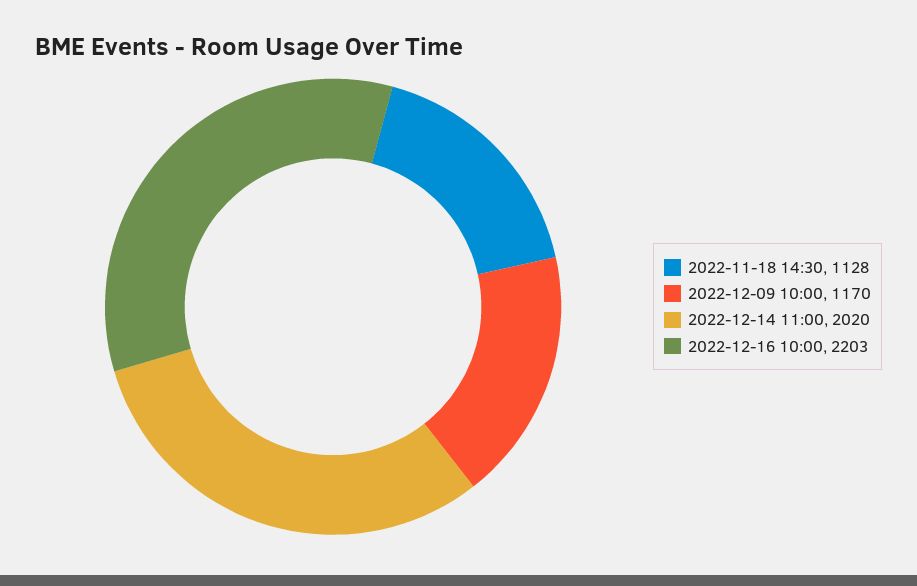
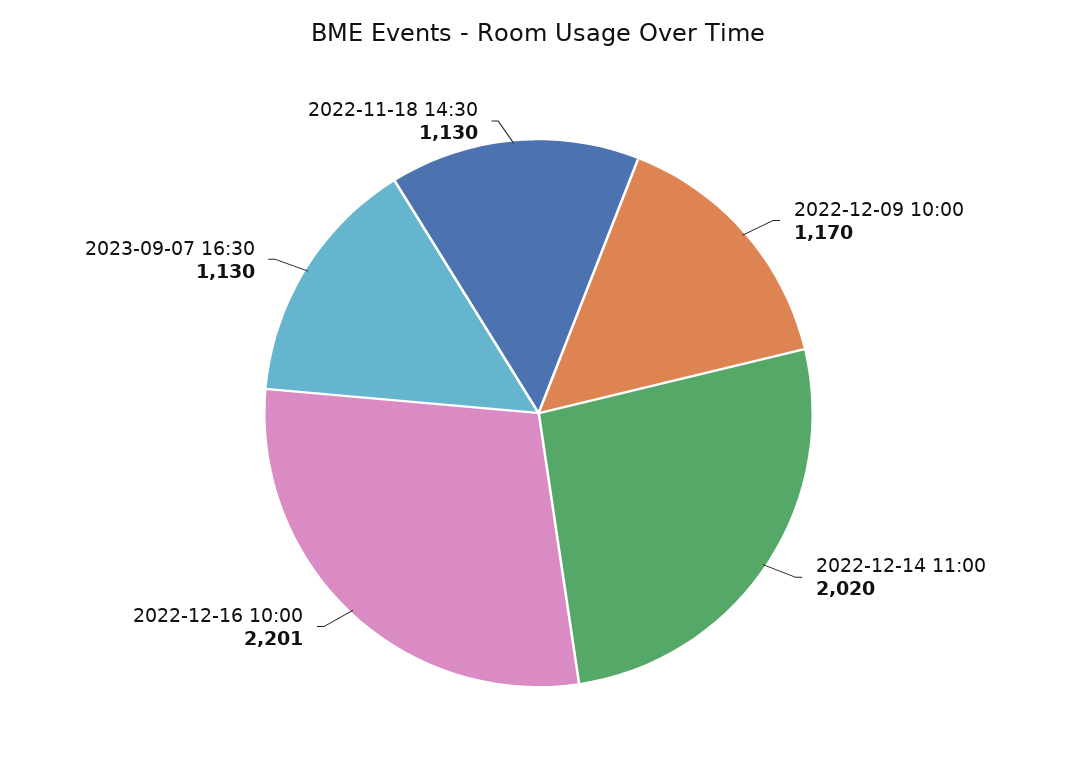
2022-11-18 14:30: 1128 -> 1130
2022-12-16 10:00: 2203 -> 2201
2023-09-07 16:30: none -> 1130

